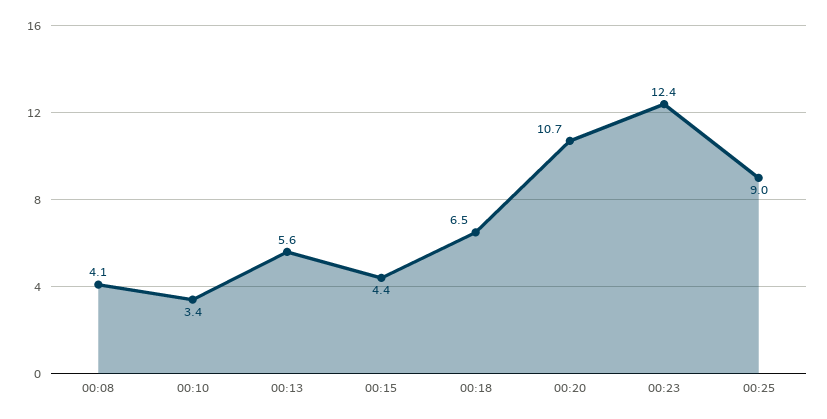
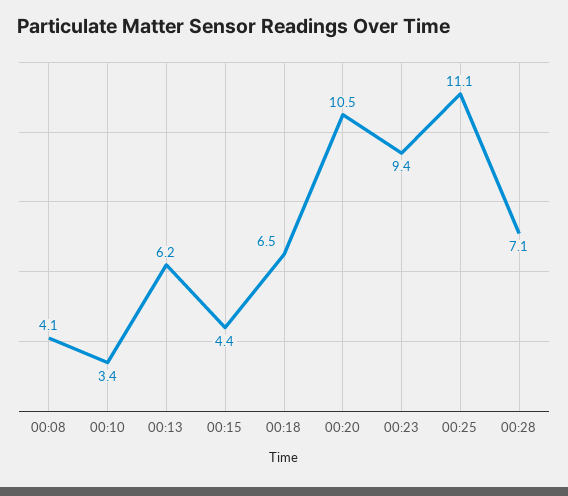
00:13: 5.6 -> 6.2
00:20: 10.7 -> 10.5
00:23: 12.4 -> 9.4
00:25: 9 -> 11.1
00:28: none -> 7.1

